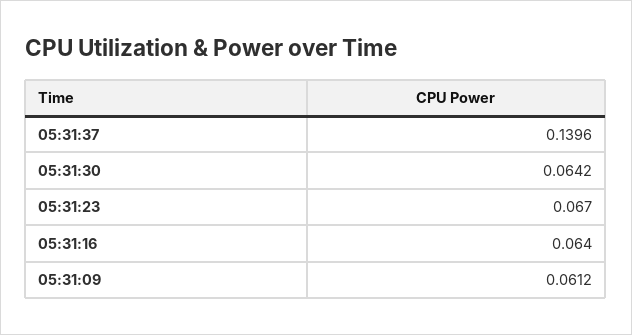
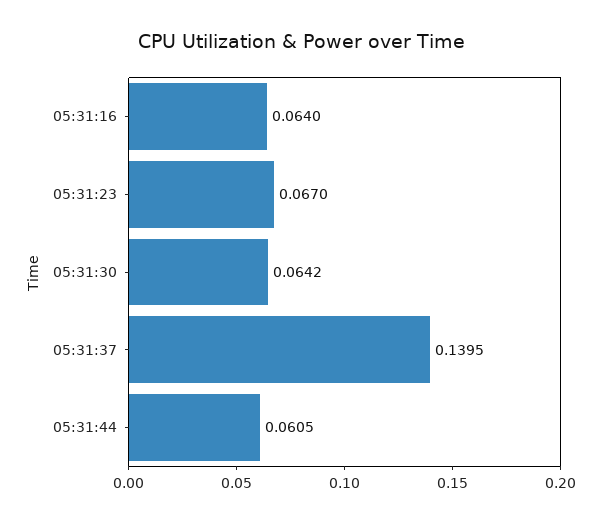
05:31:37: 0.1396 -> 0.1395
05:31:09: 0.0612 -> none
05:31:44: none -> 0.0605

